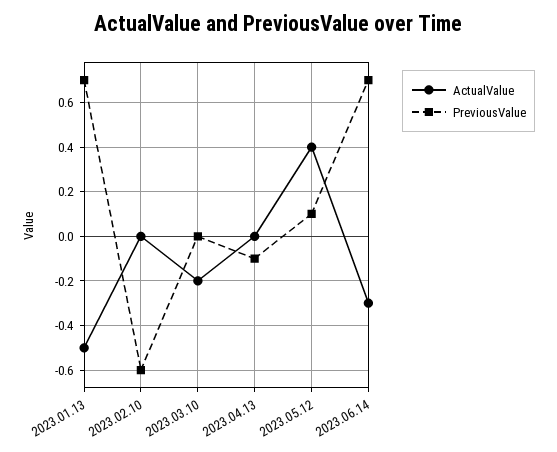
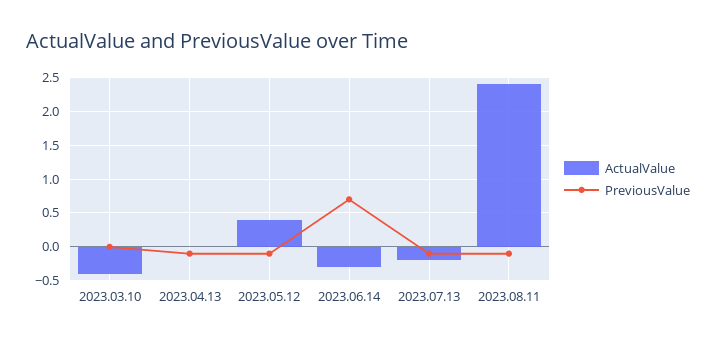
ActualValue, 2023.01.13: -0.5 -> none
PreviousValue, 2023.01.13: 0.7 -> none
ActualValue, 2023.02.10: 0 -> none
PreviousValue, 2023.02.10: -0.6 -> none
ActualValue, 2023.03.10: -0.2 -> -0.4
PreviousValue, 2023.05.12: 0.1 -> -0.1
ActualValue, 2023.07.13: none -> -0.2
PreviousValue, 2023.07.13: none -> -0.1
ActualValue, 2023.08.11: none -> 2.4
PreviousValue, 2023.08.11: none -> -0.1

